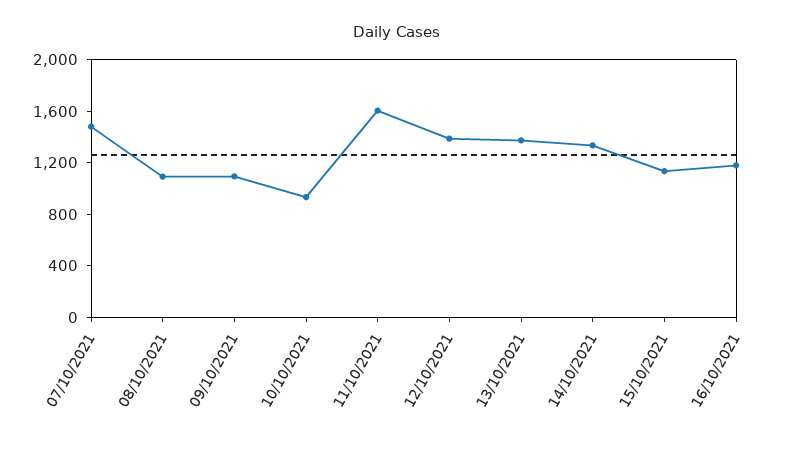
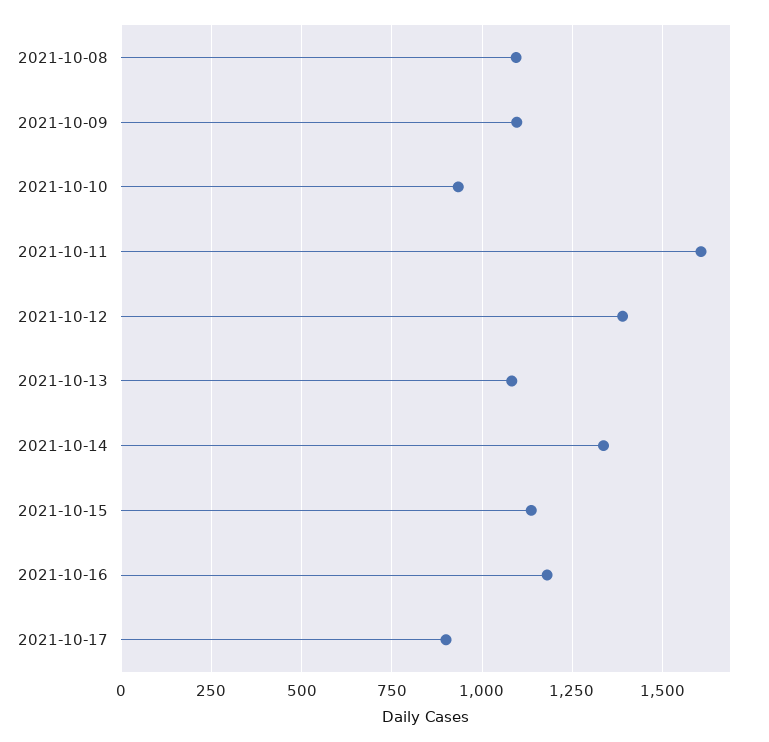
07/10/2021: 1500 -> none
13/10/2021: 1400 -> 1075
2021-10-17: none -> 900

